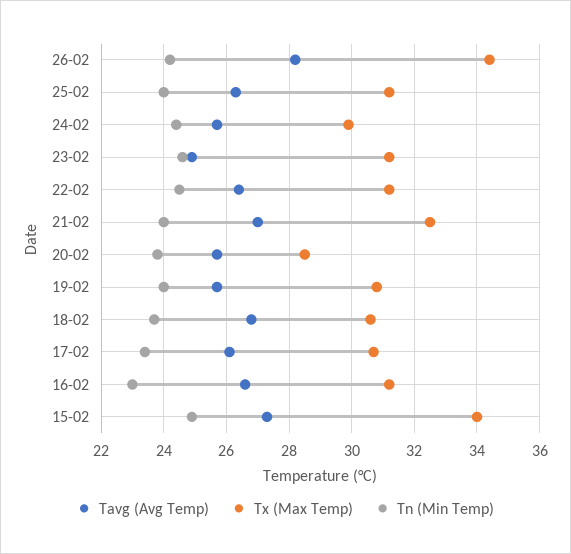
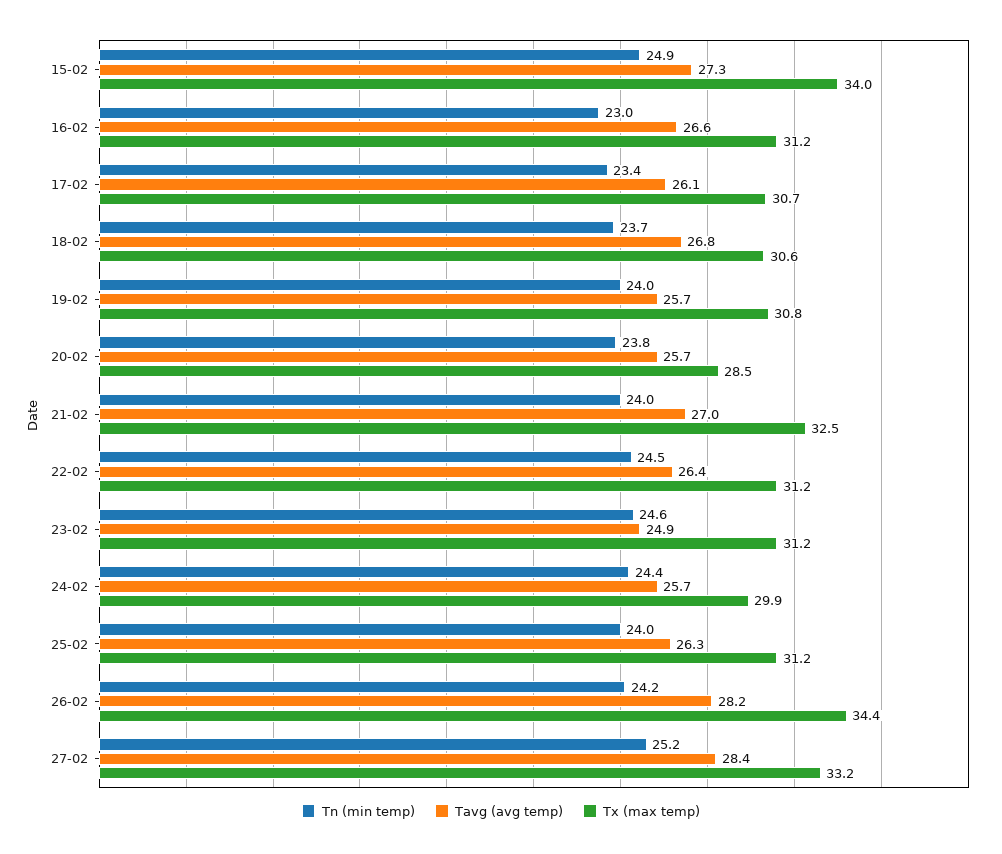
Tn (Min Temp), 27-02: none -> 25.2
Tavg (Avg Temp), 27-02: none -> 28.4
Tx (Max Temp), 27-02: none -> 33.2

